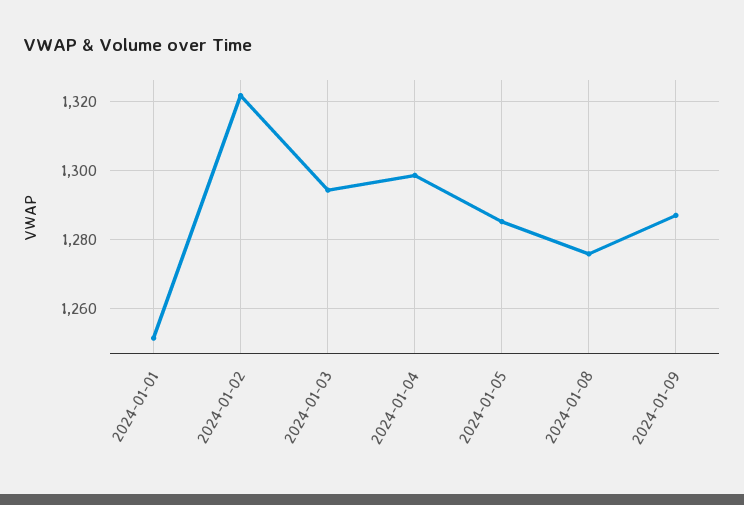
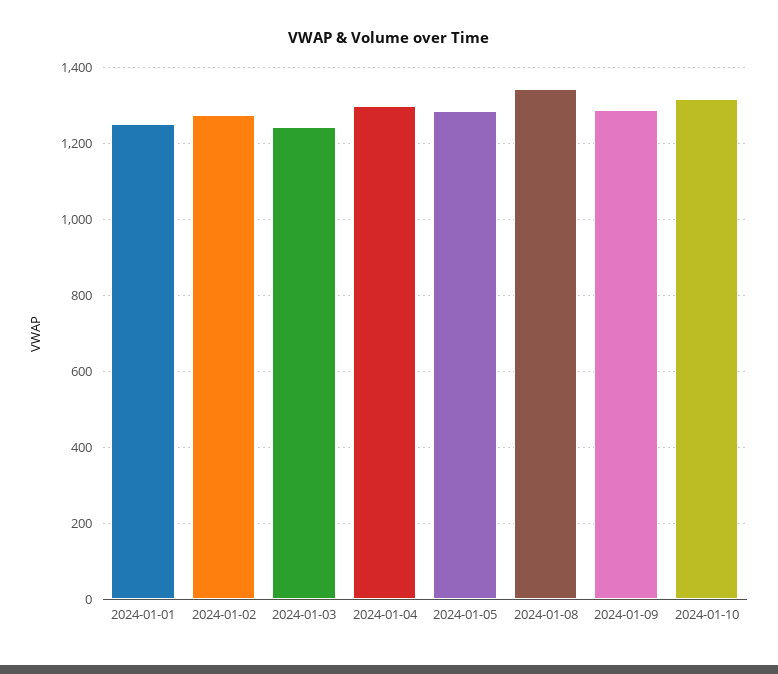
2024-01-02: 1322 -> 1280
2024-01-03: 1294 -> 1240
2024-01-08: 1276 -> 1340
2024-01-10: none -> 1320

